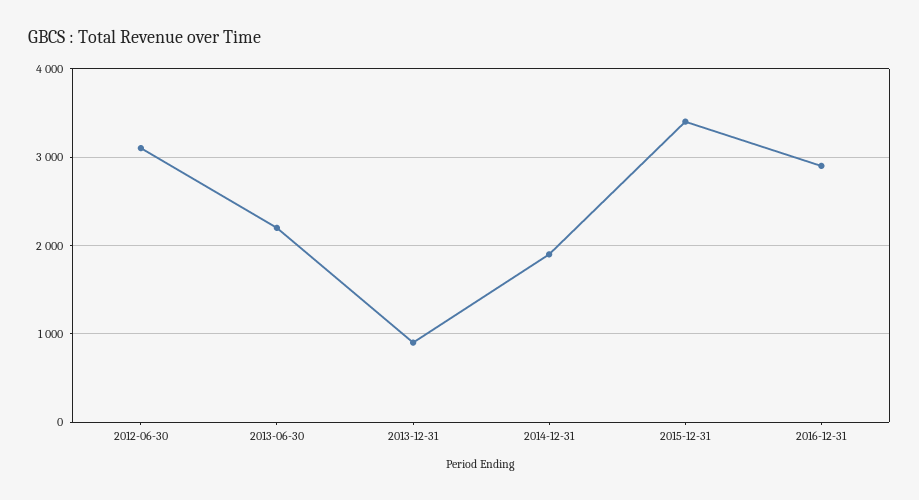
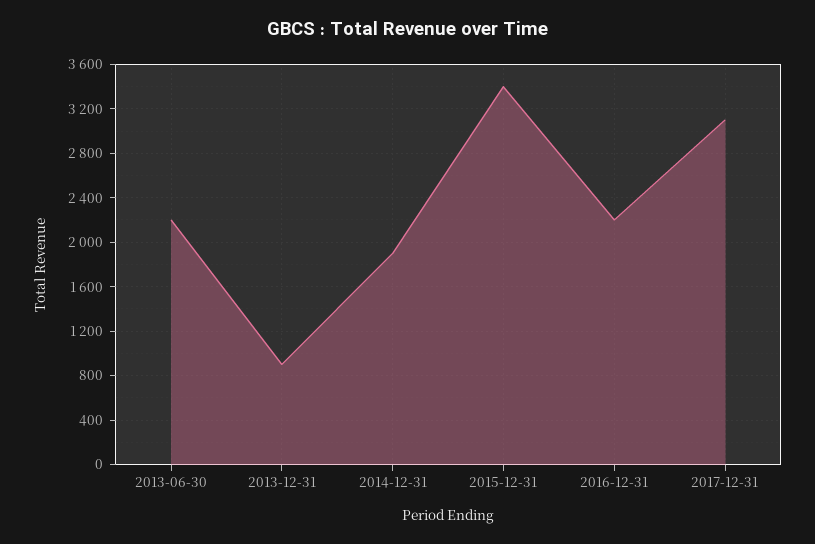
2012-06-30: 3100 -> none
2016-12-31: 2900 -> 2200
2017-12-31: none -> 3100

